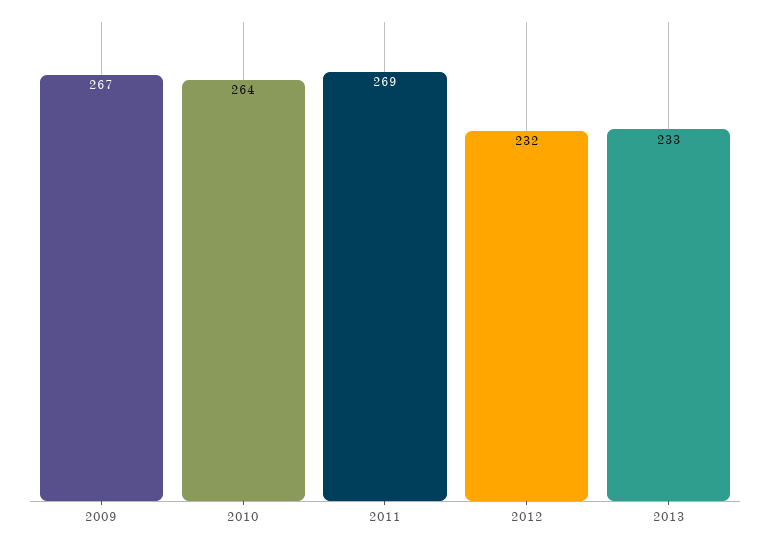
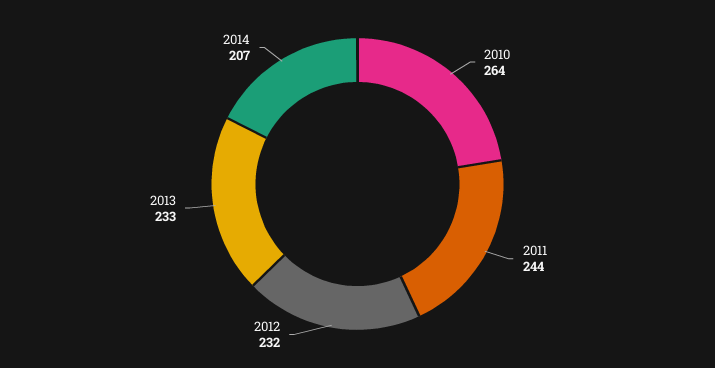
2009: 267 -> none
2011: 269 -> 244
2014: none -> 207

